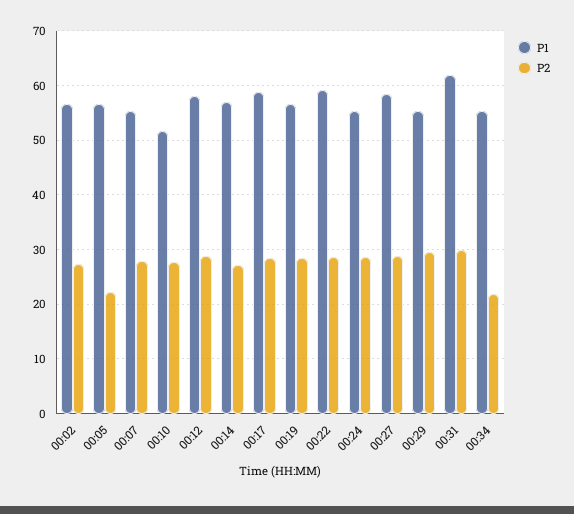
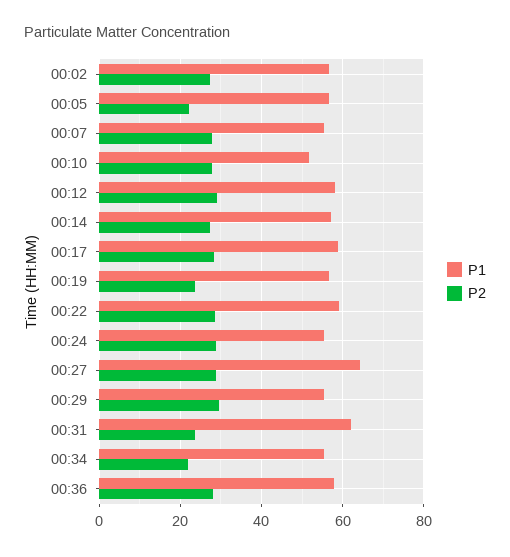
P2, 00:19: 28 -> 24
P1, 00:27: 58 -> 64
P2, 00:31: 30 -> 24
P1, 00:36: none -> 58
P2, 00:36: none -> 28

